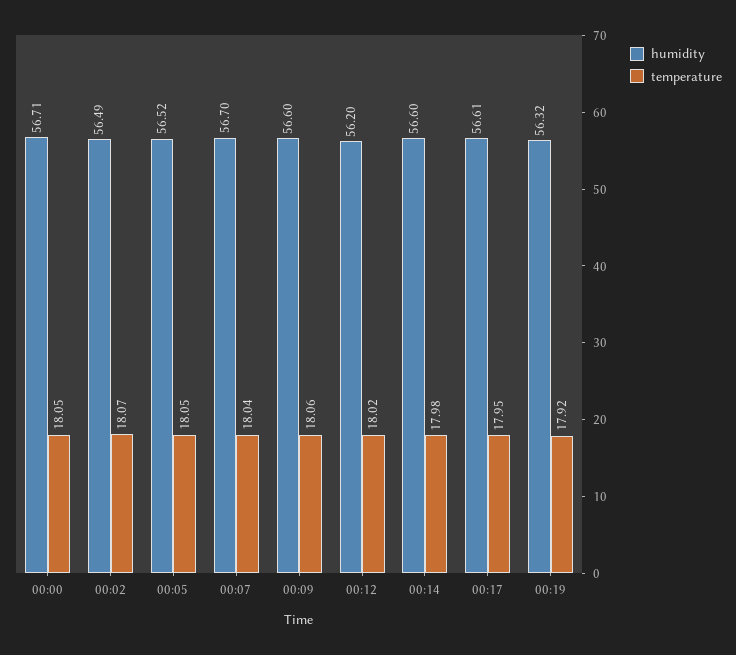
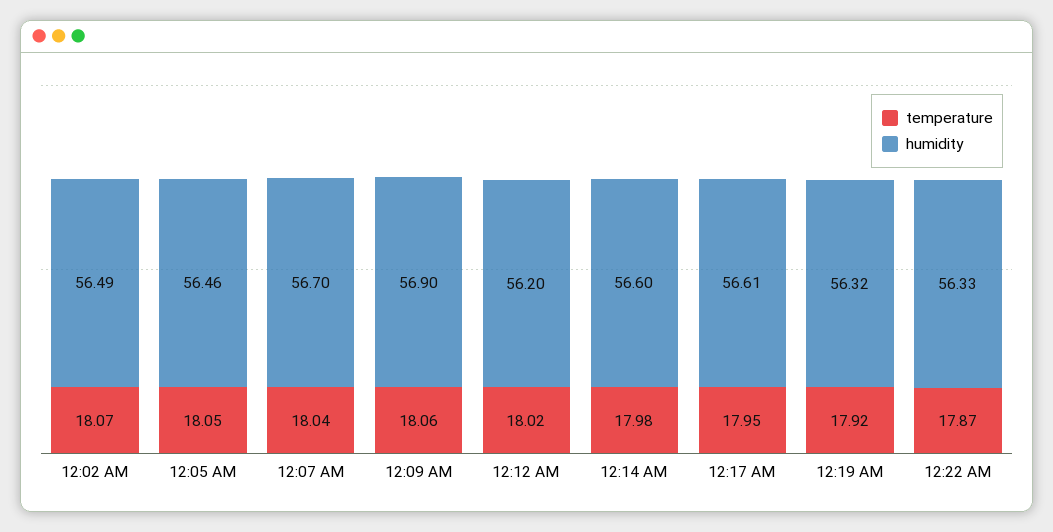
humidity, 00:00: 56.71 -> none
temperature, 00:00: 18.05 -> none
humidity, 00:05: 56.52 -> 56.46
humidity, 00:09: 56.6 -> 56.9
temperature, 12:22 AM: none -> 17.87
humidity, 12:22 AM: none -> 56.33

